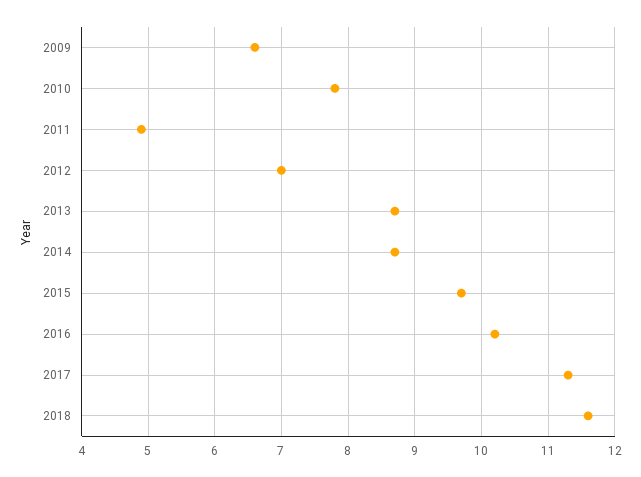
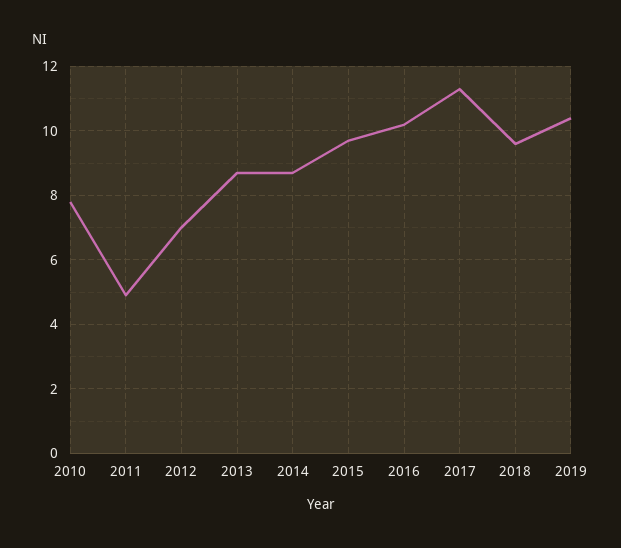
2009: 6.6 -> none
2018: 11.6 -> 9.5
2019: none -> 10.5

